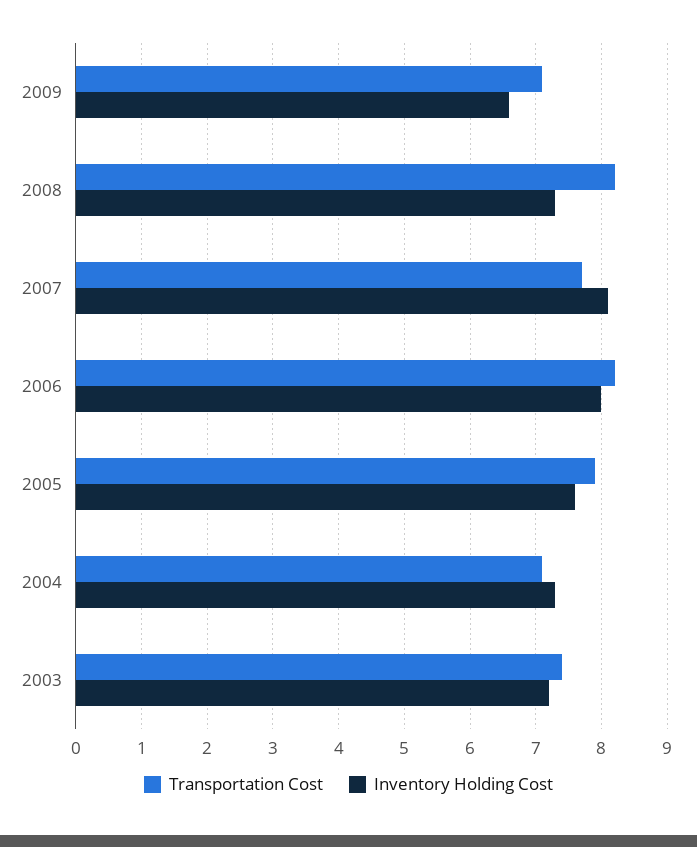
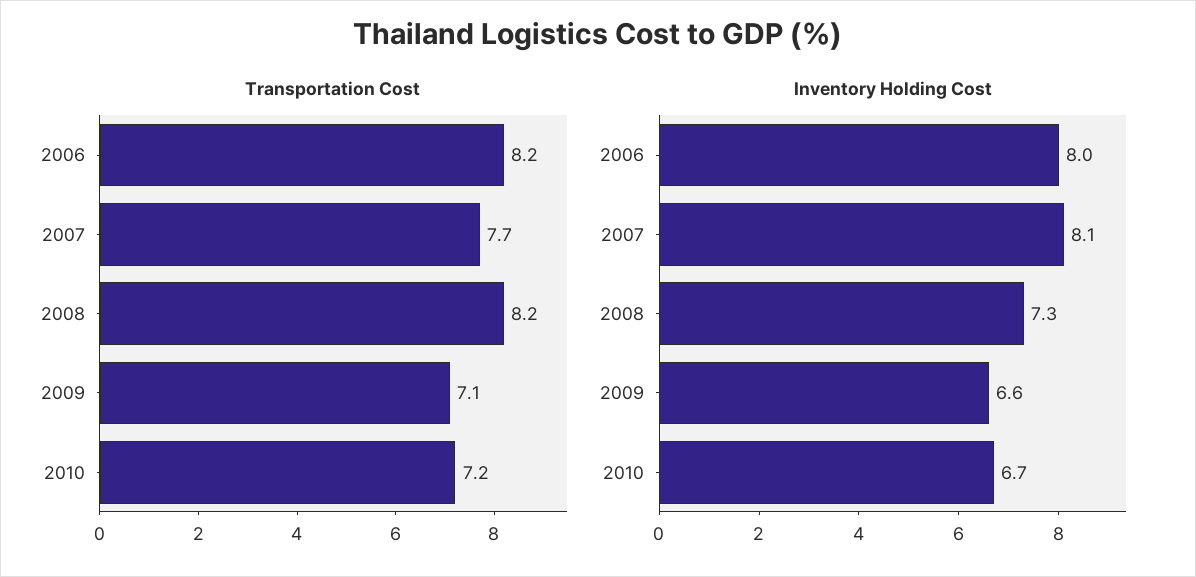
Transportation Cost, 2005: 7.9 -> none
Inventory Holding Cost, 2005: 7.6 -> none
Transportation Cost, 2004: 7.1 -> none
Inventory Holding Cost, 2004: 7.3 -> none
Transportation Cost, 2003: 7.4 -> none
Inventory Holding Cost, 2003: 7.2 -> none
Transportation Cost, 2010: none -> 7.2
Inventory Holding Cost, 2010: none -> 6.7

